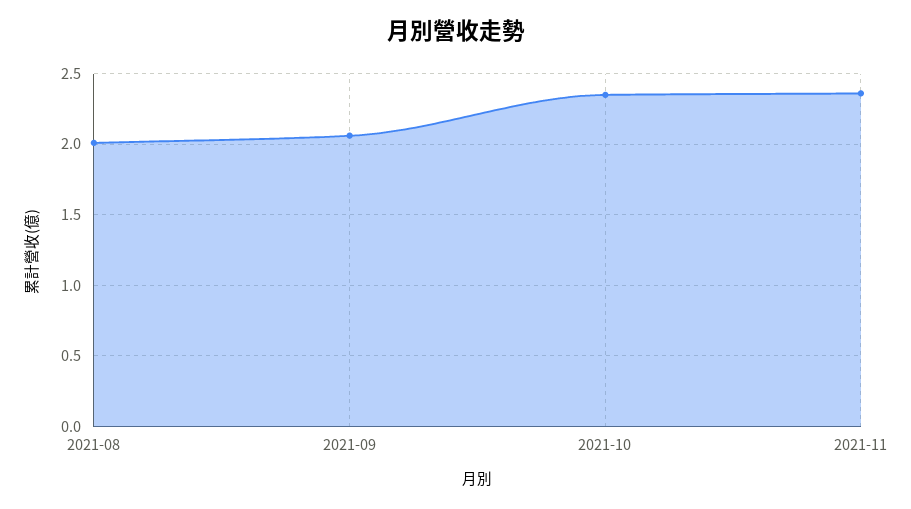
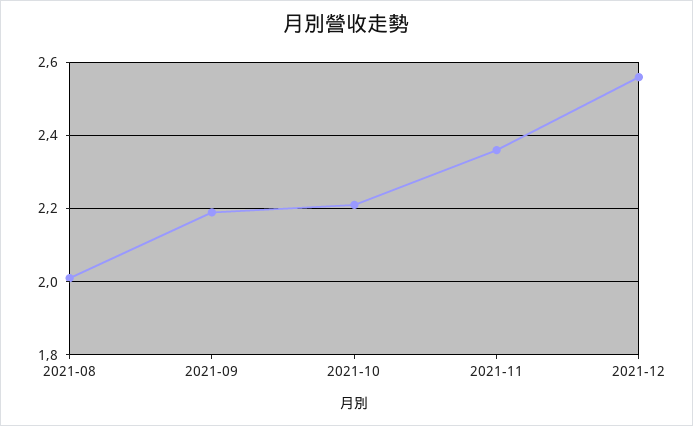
2021-09: 2.05 -> 2.2
2021-10: 2.35 -> 2.2
2021-12: none -> 2.55

